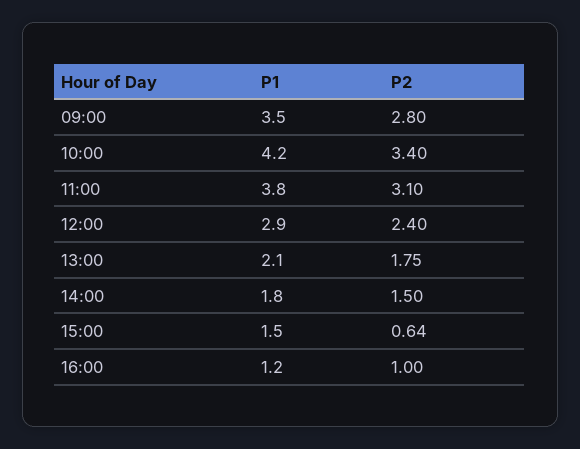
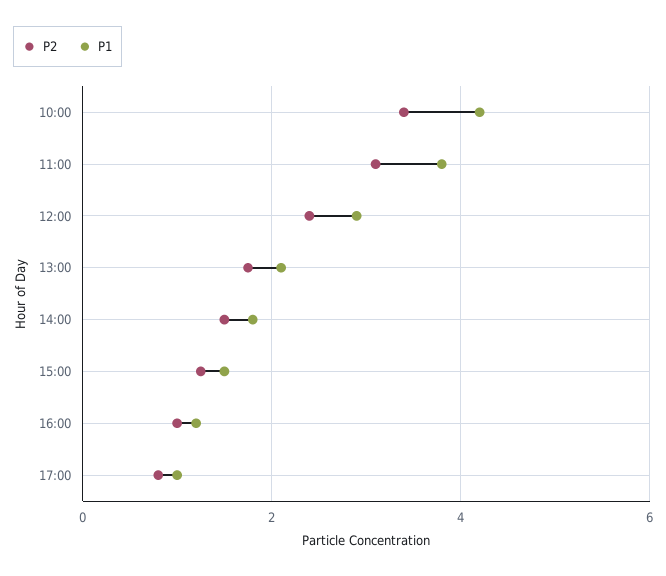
P1, 09:00: 3.5 -> none
P2, 09:00: 2.8 -> none
P2, 15:00: 0.64 -> 1.2
P2, 17:00: none -> 0.8
P1, 17:00: none -> 1

